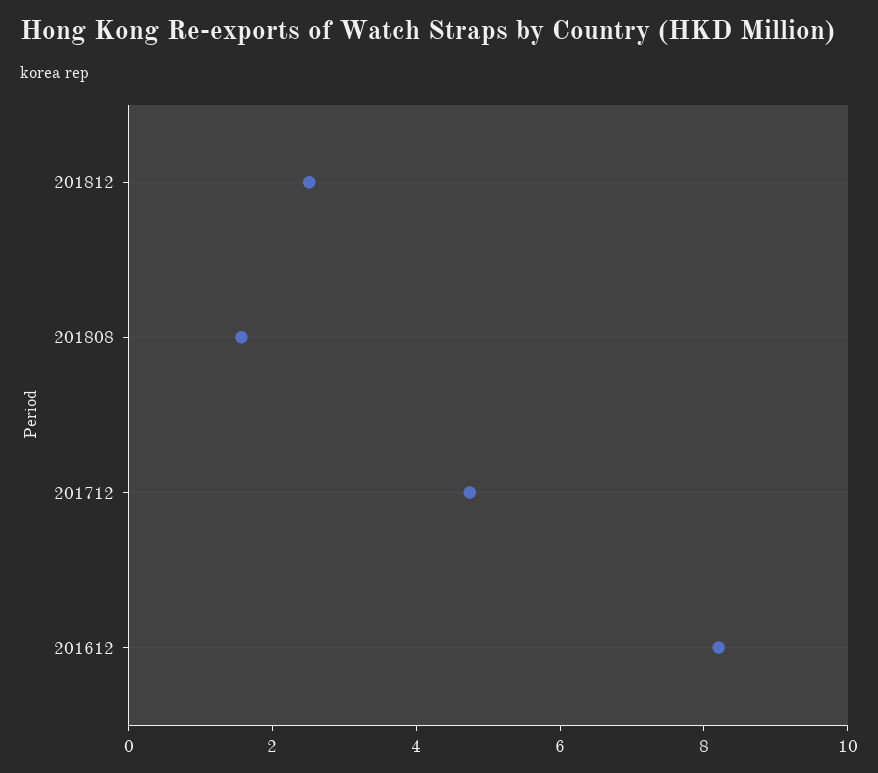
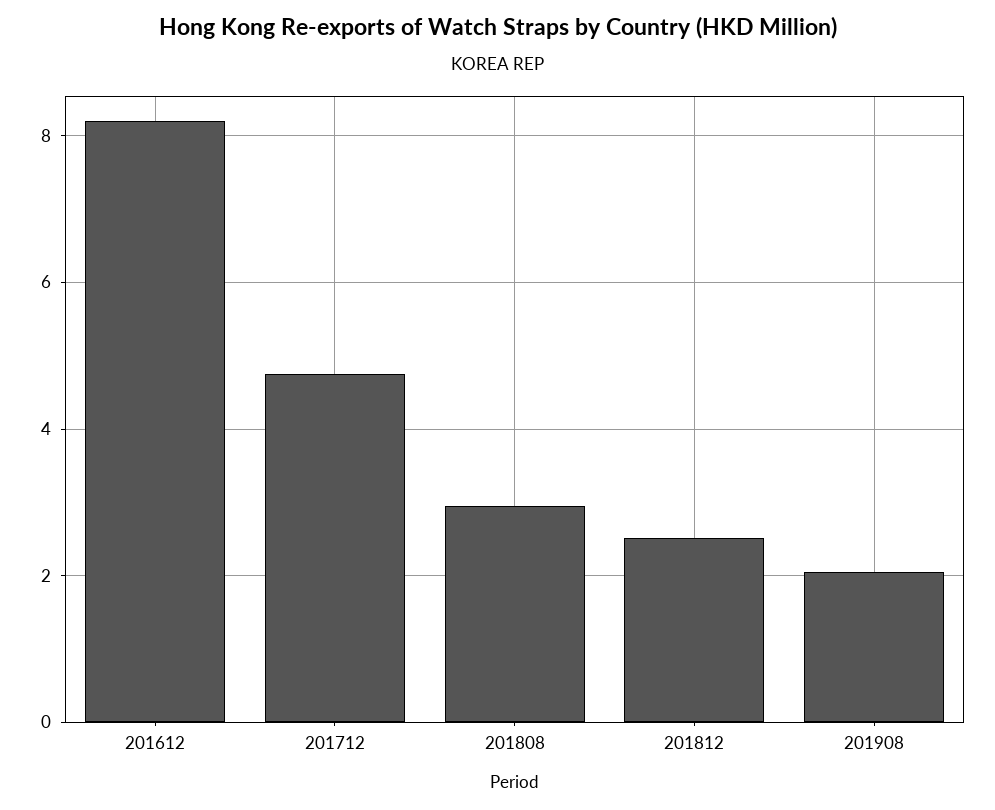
201808: 1.5 -> 3
201908: none -> 2

